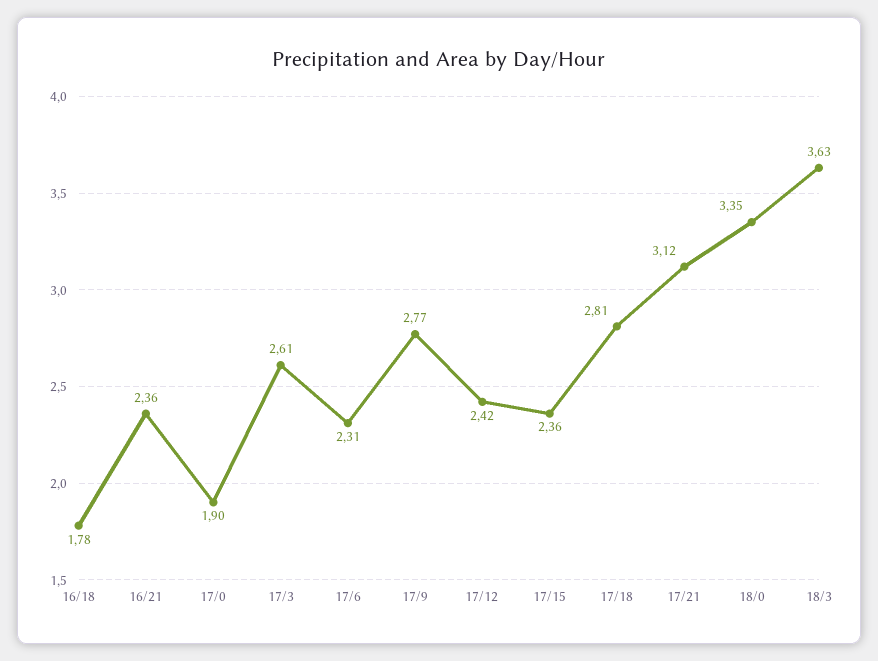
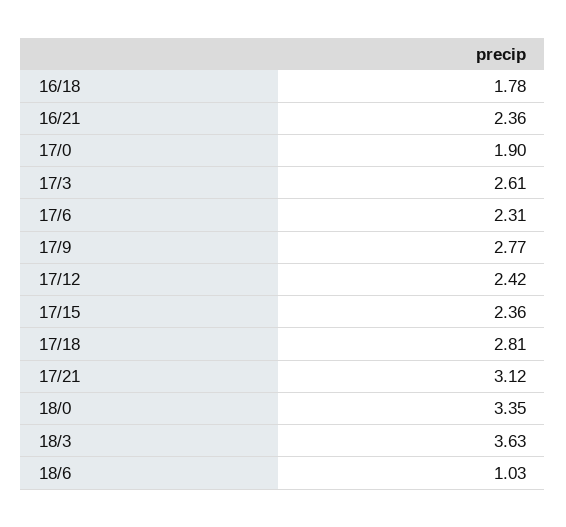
18/6: none -> 1.03

